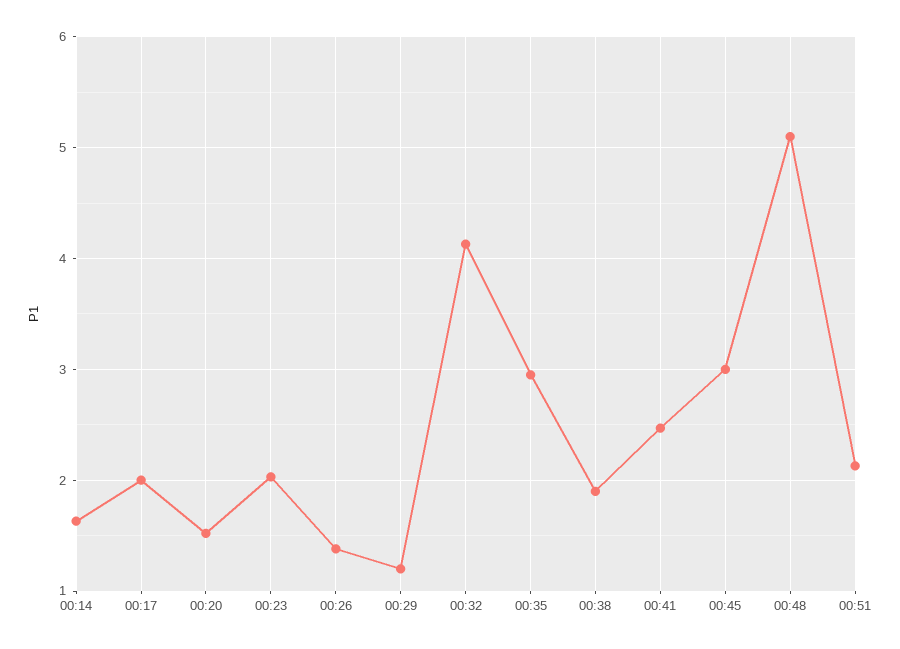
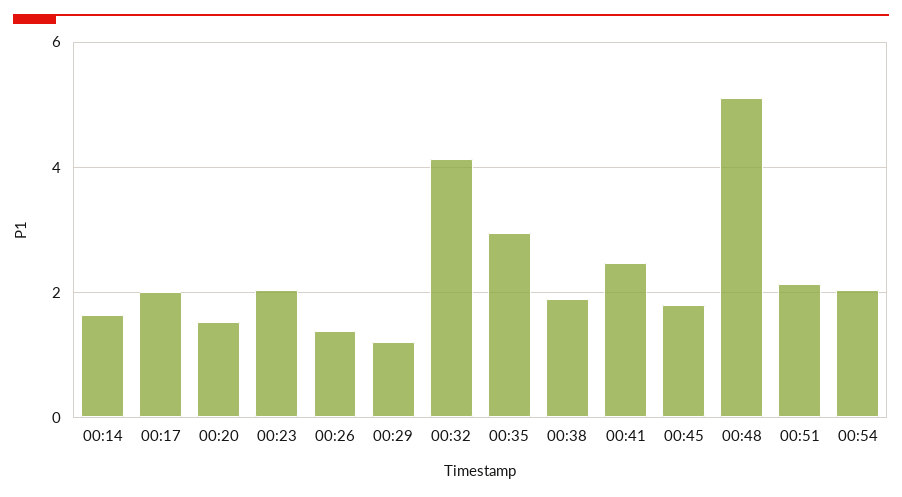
00:45: 3 -> 1.8
00:54: none -> 2

